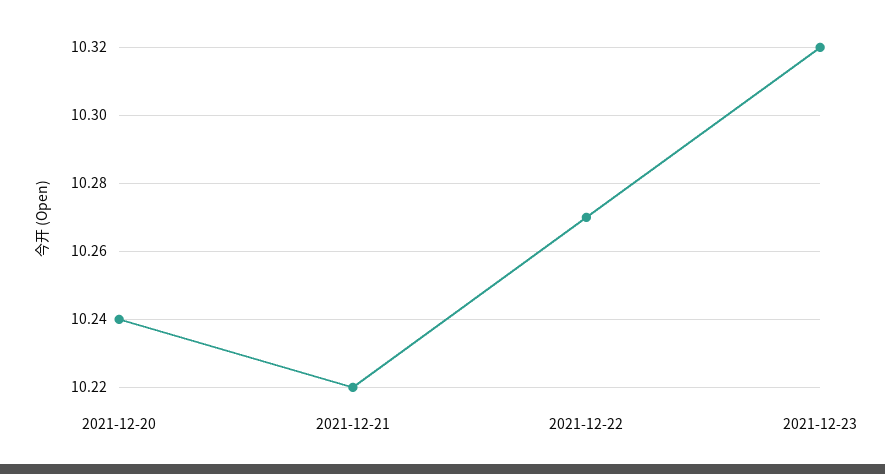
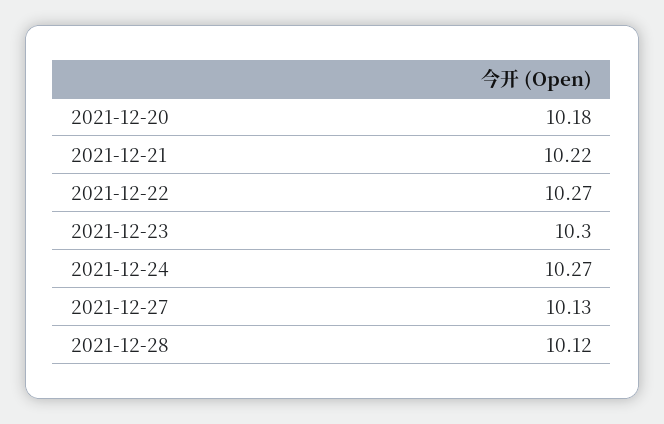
2021-12-20: 10.24 -> 10.18
2021-12-23: 10.32 -> 10.3
2021-12-24: none -> 10.27
2021-12-27: none -> 10.13
2021-12-28: none -> 10.12

